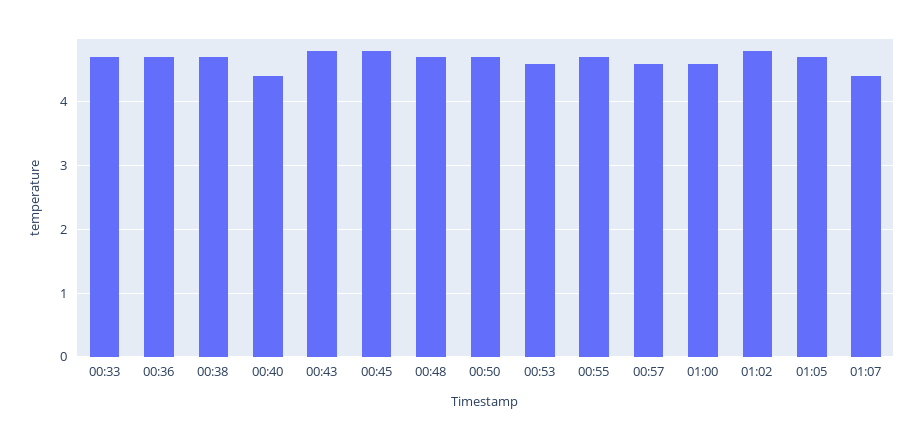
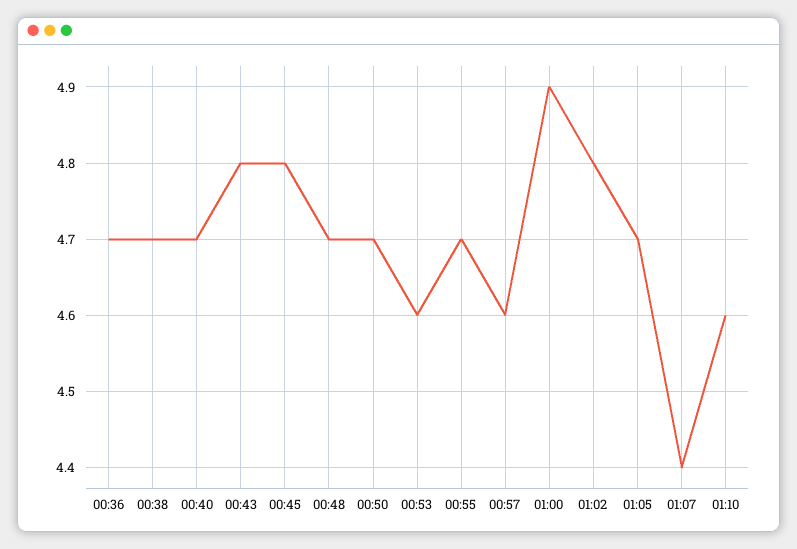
00:33: 4.7 -> none
00:40: 4.4 -> 4.7
01:00: 4.6 -> 4.9
01:10: none -> 4.6

